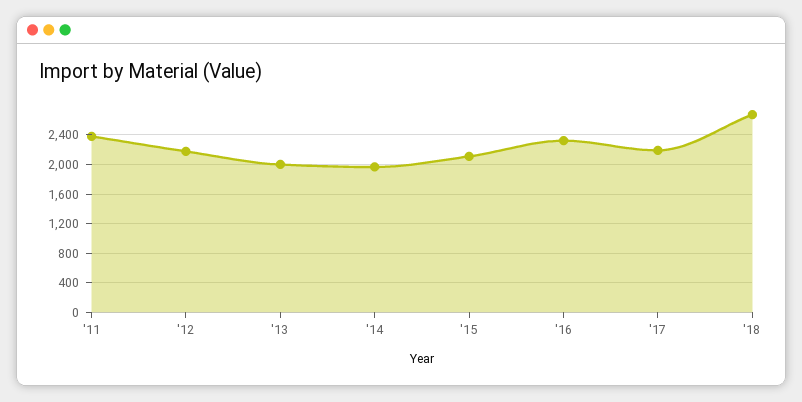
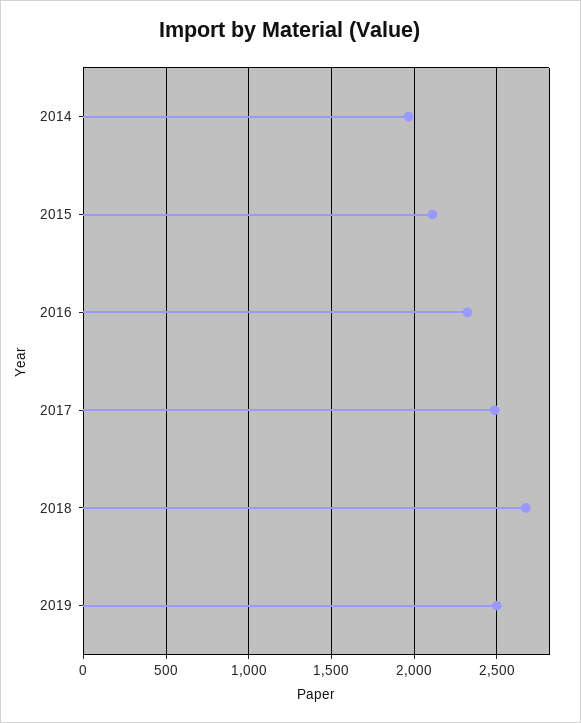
'11: 2400 -> none
'12: 2200 -> none
'13: 2000 -> none
'17: 2200 -> 2500
2019: none -> 2500

